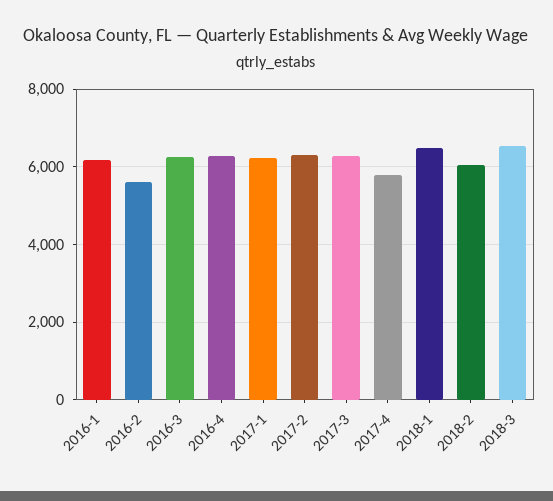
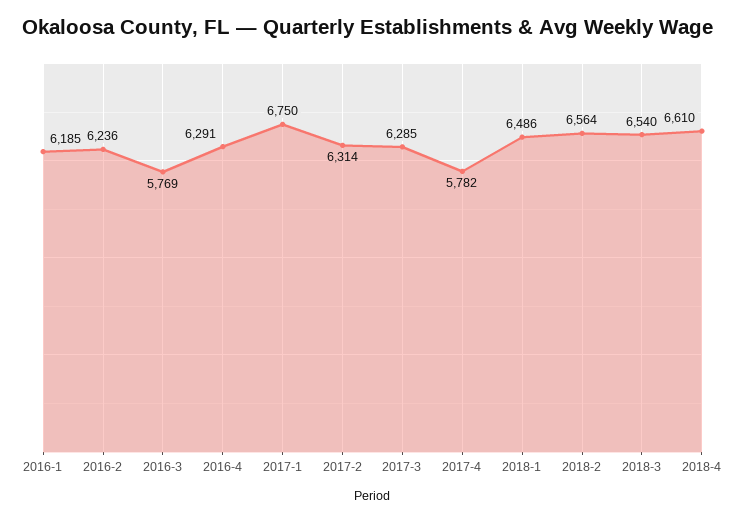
2016-2: 5600 -> 6236
2016-3: 6200 -> 5769
2017-1: 6200 -> 6750
2018-2: 6000 -> 6564
2018-4: none -> 6610

